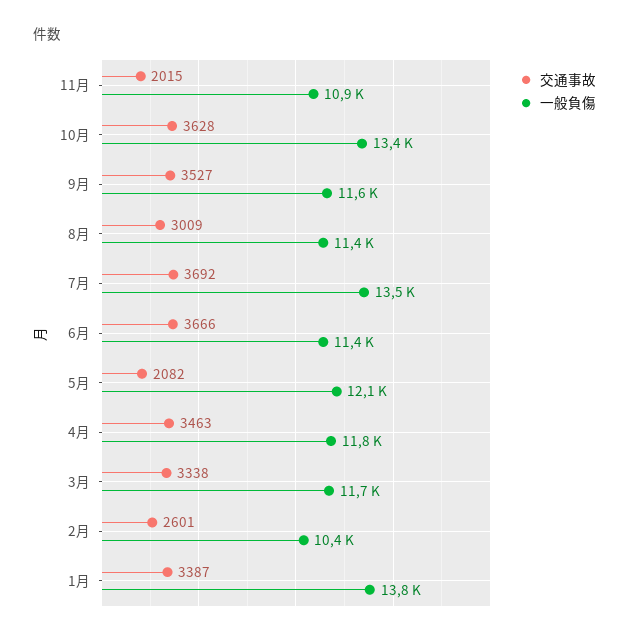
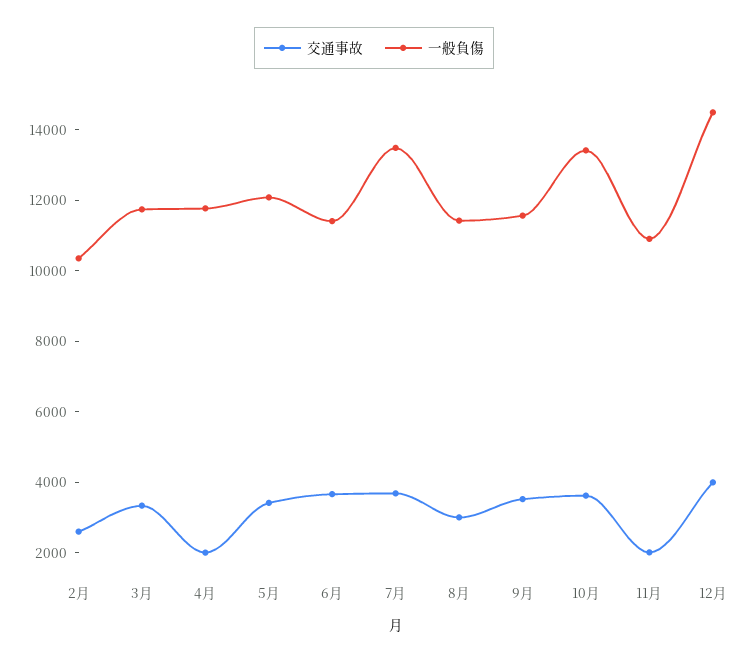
交通事故, 5月: 2082 -> 3500
交通事故, 4月: 3463 -> 2000
交通事故, 1月: 3387 -> none
一般負傷, 1月: 13800 -> none
交通事故, 12月: none -> 4000
一般負傷, 12月: none -> 14500

